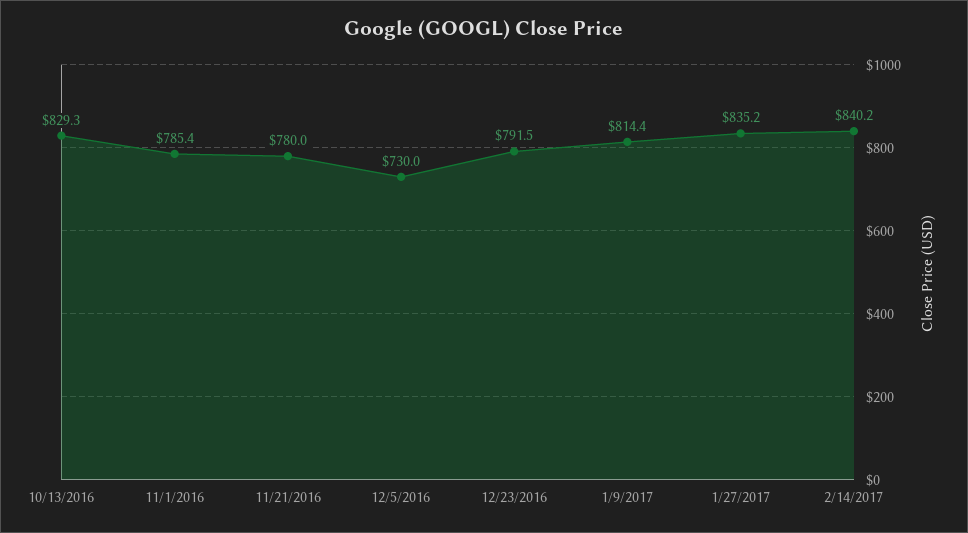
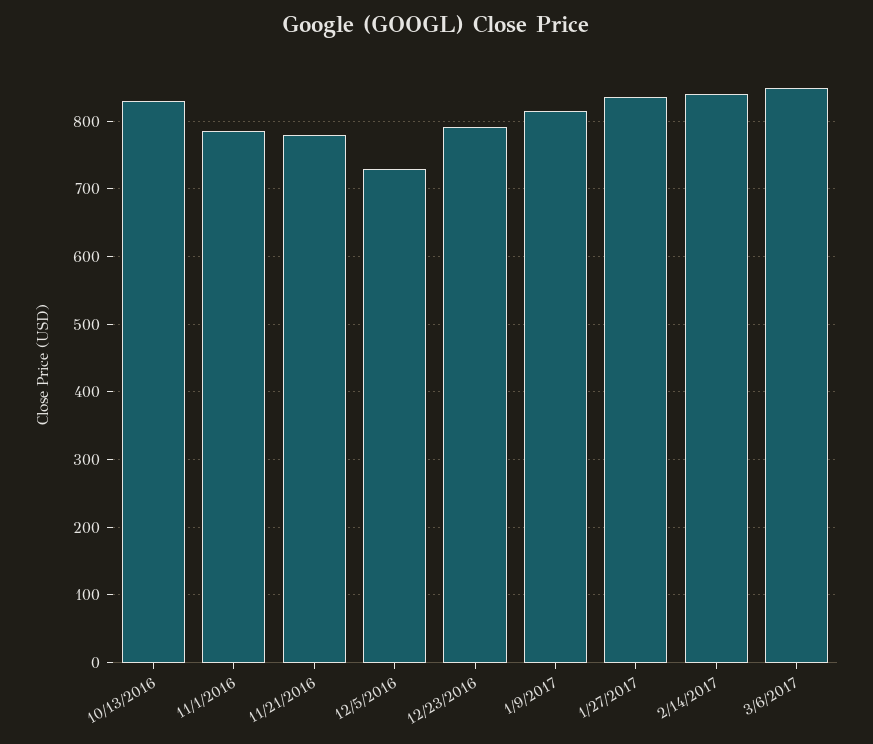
3/6/2017: none -> 850

